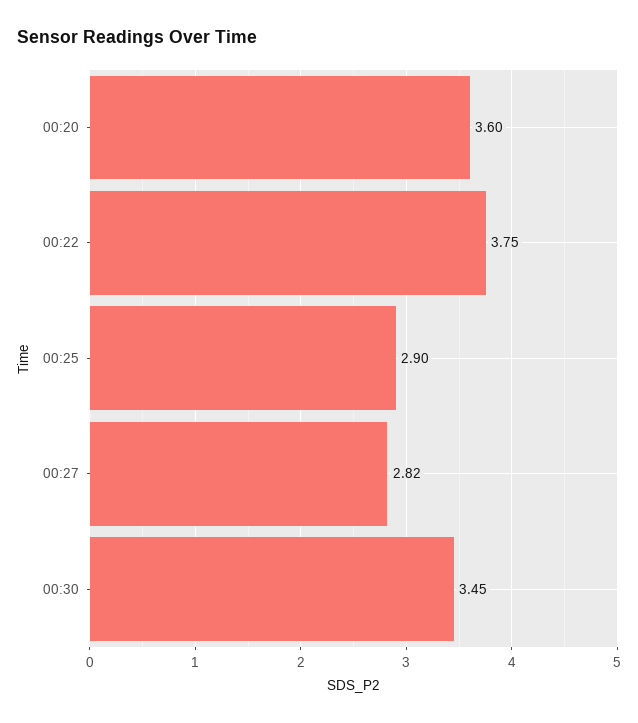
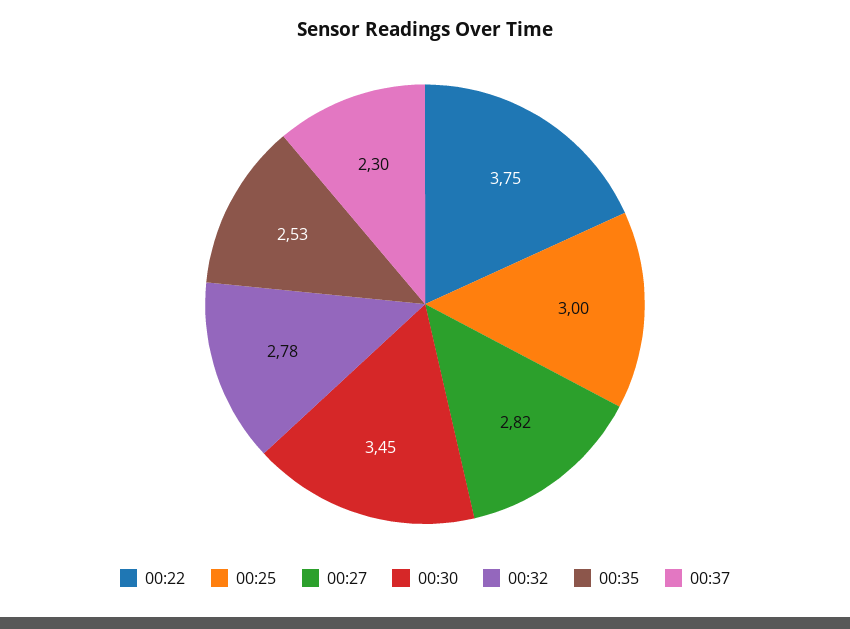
00:20: 3.6 -> none
00:25: 2.9 -> 3
00:32: none -> 2.78
00:35: none -> 2.53
00:37: none -> 2.3

